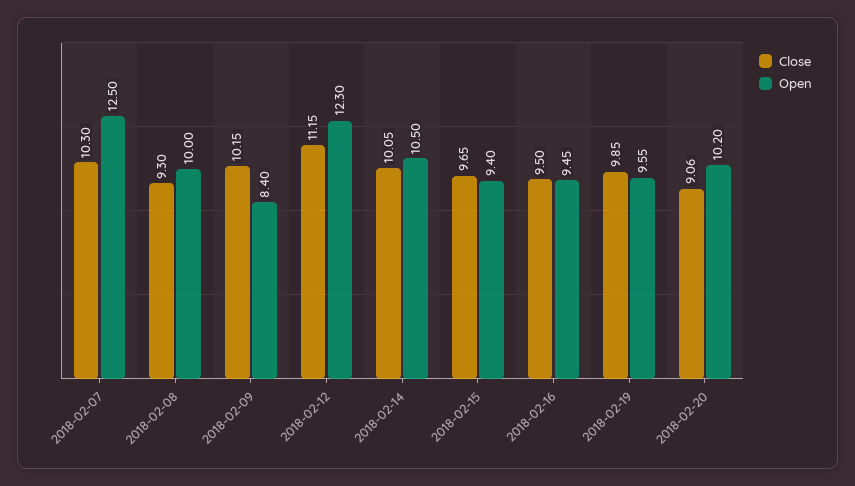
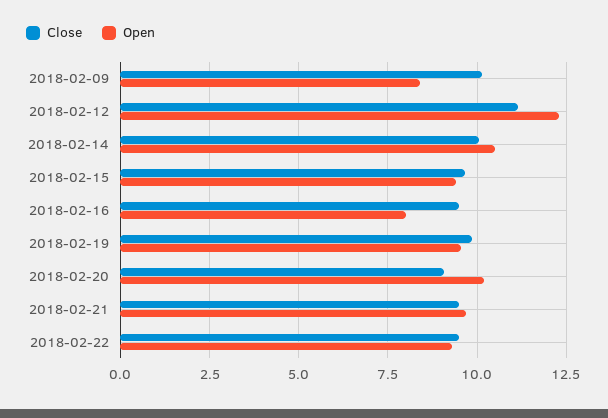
Close, 2018-02-07: 10.3 -> none
Open, 2018-02-07: 12.5 -> none
Close, 2018-02-08: 9.3 -> none
Open, 2018-02-08: 10 -> none
Open, 2018-02-16: 9.45 -> 8
Close, 2018-02-21: none -> 9.5
Open, 2018-02-21: none -> 9.75
Close, 2018-02-22: none -> 9.5
Open, 2018-02-22: none -> 9.25

